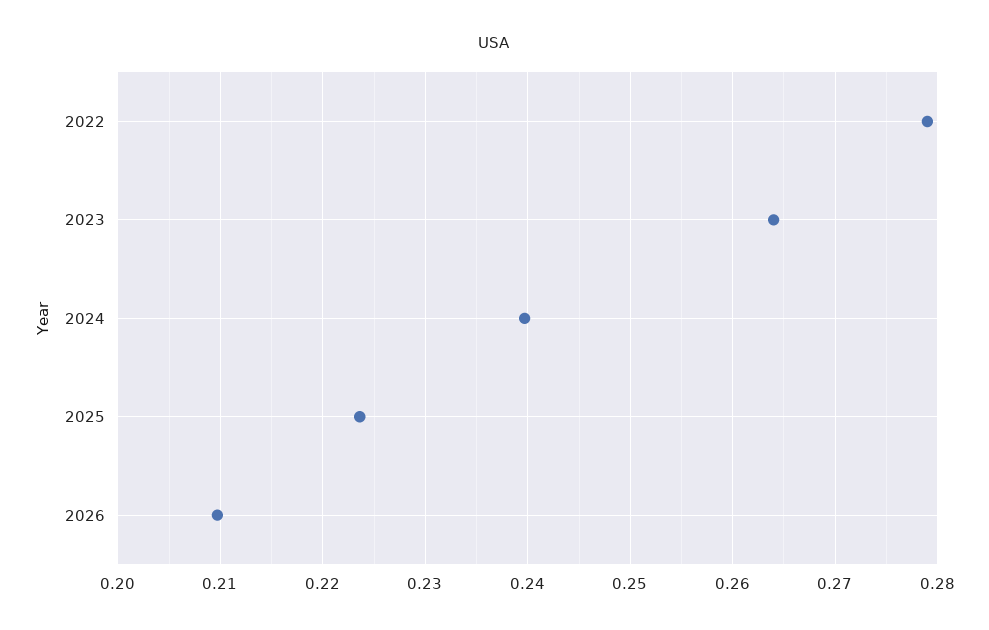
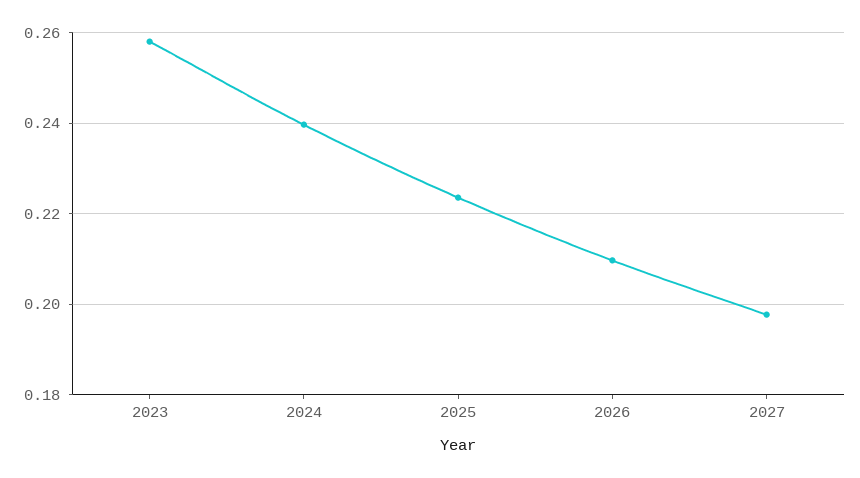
2022: 0.279 -> none
2023: 0.264 -> 0.258
2027: none -> 0.198

